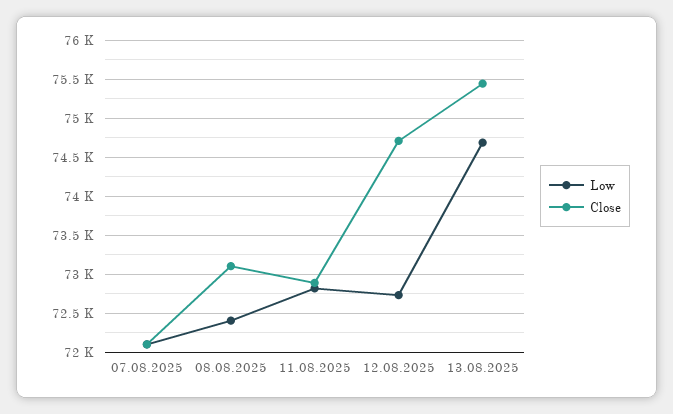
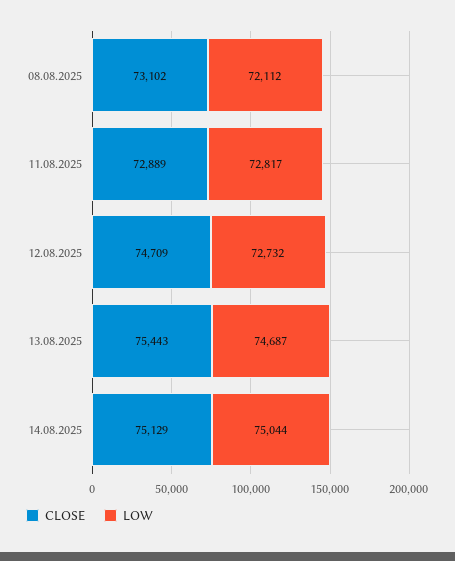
Low, 07.08.2025: 72100 -> none
Close, 07.08.2025: 72100 -> none
Low, 08.08.2025: 72400 -> 72112
Close, 14.08.2025: none -> 75129
Low, 14.08.2025: none -> 75044

